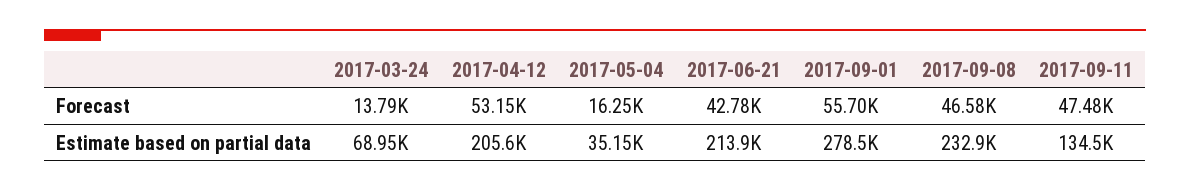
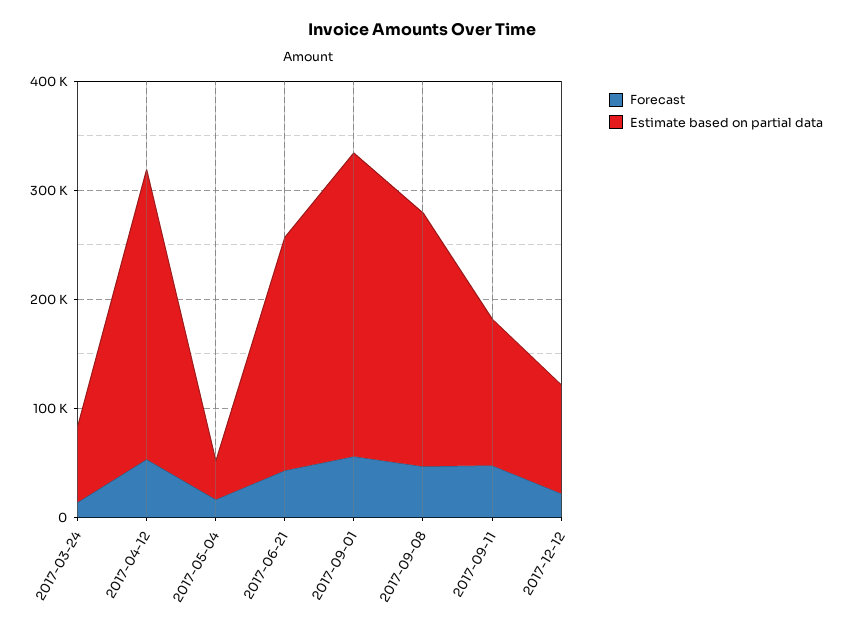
Estimate based on partial data, 2017-04-12: 205600 -> 260000
Forecast, 2017-12-12: none -> 20000
Estimate based on partial data, 2017-12-12: none -> 100000

